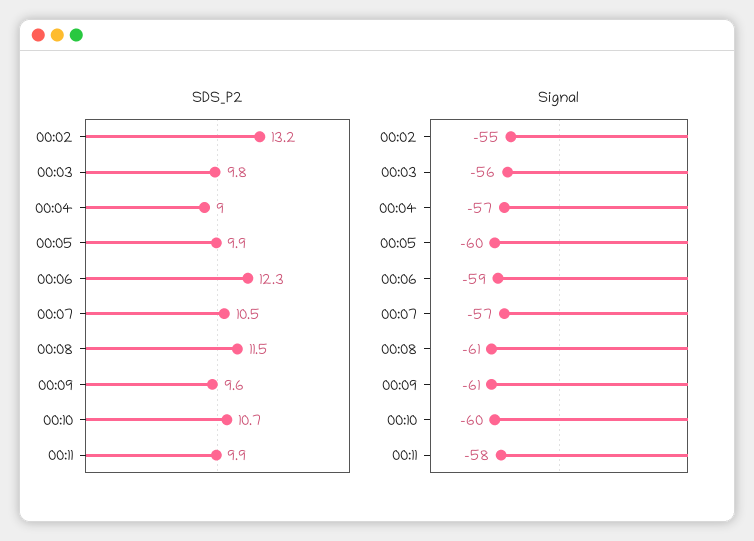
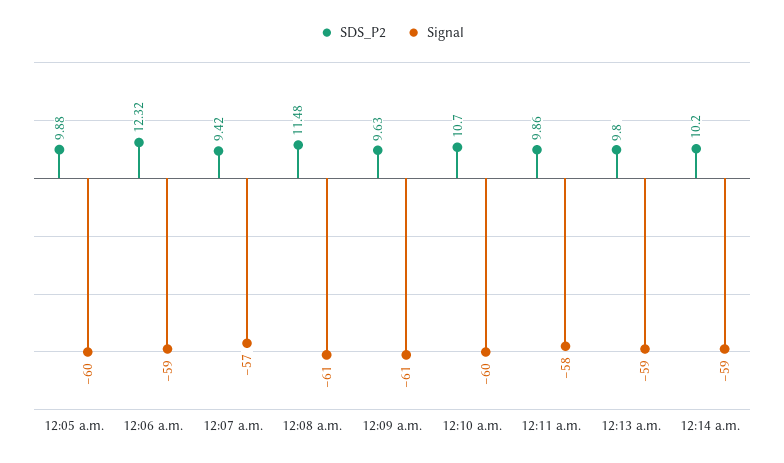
SDS_P2, 00:02: 13.2 -> none
SDS_P2, 00:03: 9.8 -> none
SDS_P2, 00:04: 9 -> none
SDS_P2, 00:07: 10.5 -> 9.42
Signal, 00:02: -55 -> none
Signal, 00:03: -56 -> none
Signal, 00:04: -57 -> none
SDS_P2, 12:13 a.m.: none -> 9.8
Signal, 12:13 a.m.: none -> -59
SDS_P2, 12:14 a.m.: none -> 10.2
Signal, 12:14 a.m.: none -> -59

